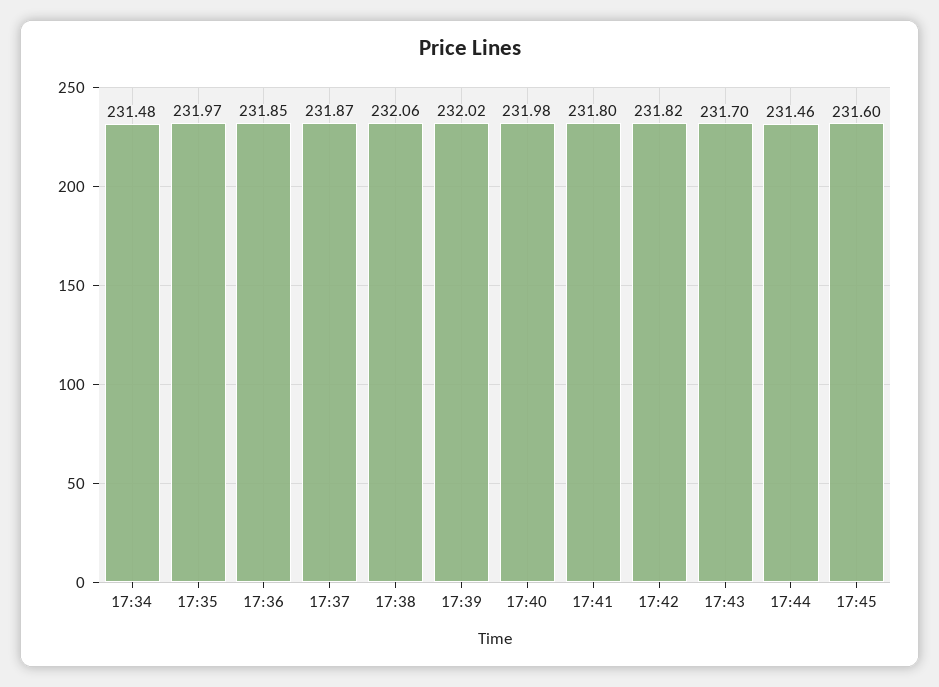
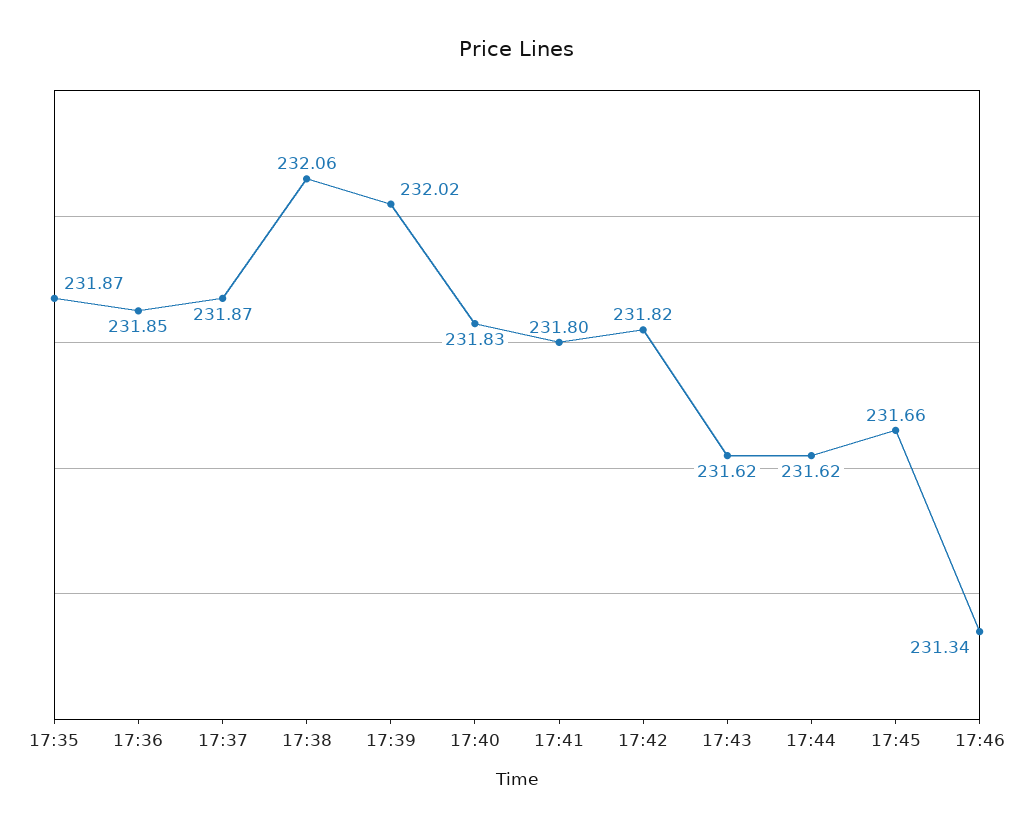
17:34: 231.48 -> none
17:35: 231.97 -> 231.87
17:40: 231.98 -> 231.83
17:43: 231.7 -> 231.62
17:44: 231.46 -> 231.62
17:45: 231.6 -> 231.66
17:46: none -> 231.34

